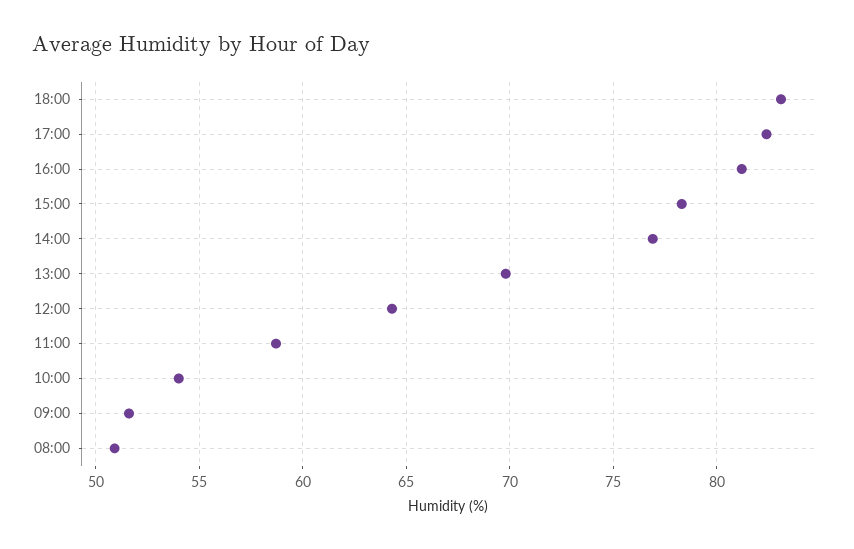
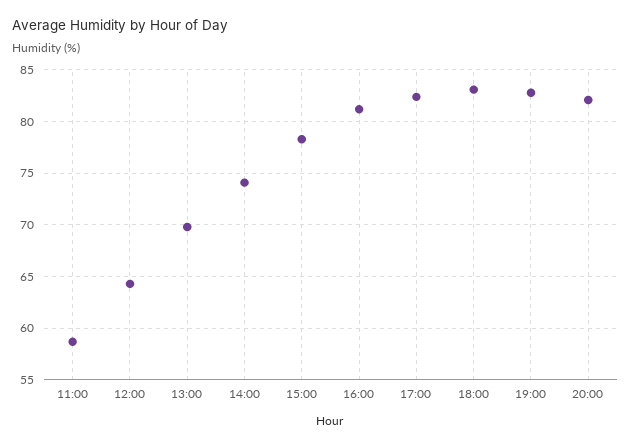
14:00: 77 -> 74
10:00: 54 -> none
09:00: 51.5 -> none
08:00: 51 -> none
19:00: none -> 83
20:00: none -> 82

